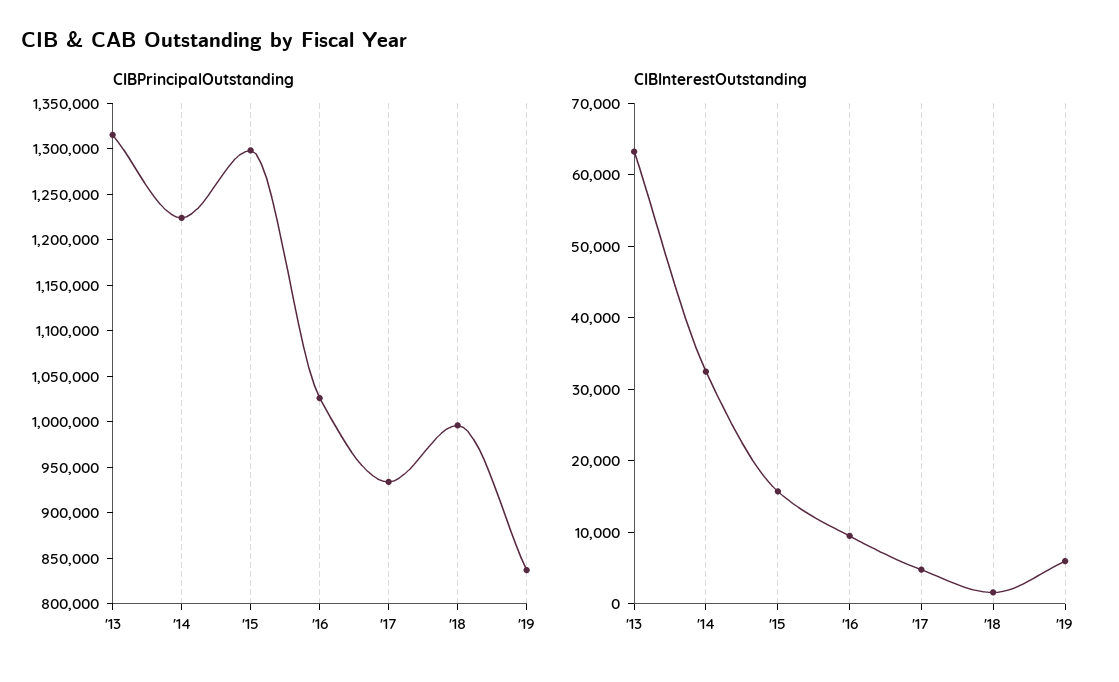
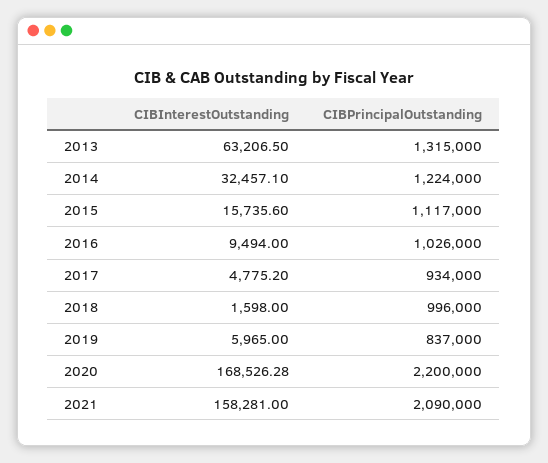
CIBPrincipalOutstanding, '15: 1300000 -> 1117000
CIBInterestOutstanding, 2020: none -> 168526.28
CIBPrincipalOutstanding, 2020: none -> 2200000
CIBInterestOutstanding, 2021: none -> 158281
CIBPrincipalOutstanding, 2021: none -> 2090000

